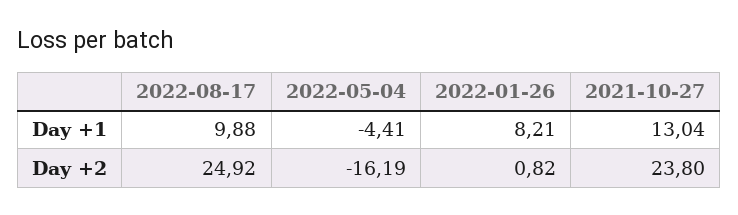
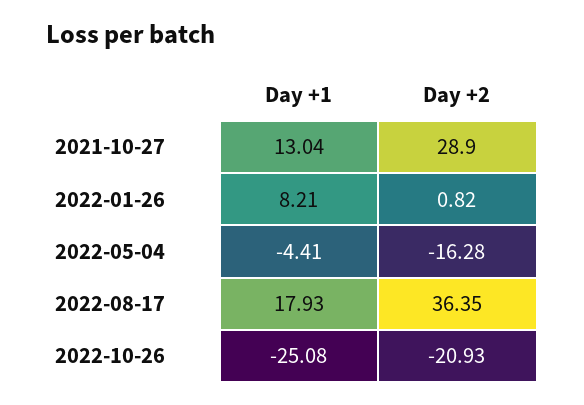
2022-08-17, Day +1: 9.88 -> 17.93
2022-08-17, Day +2: 24.92 -> 36.35
2022-05-04, Day +2: -16.19 -> -16.28
2021-10-27, Day +2: 23.8 -> 28.9
2022-10-26, Day +1: none -> -25.08
2022-10-26, Day +2: none -> -20.93

